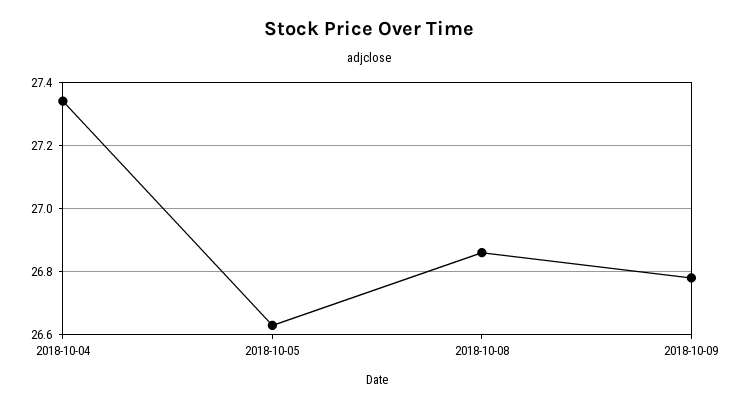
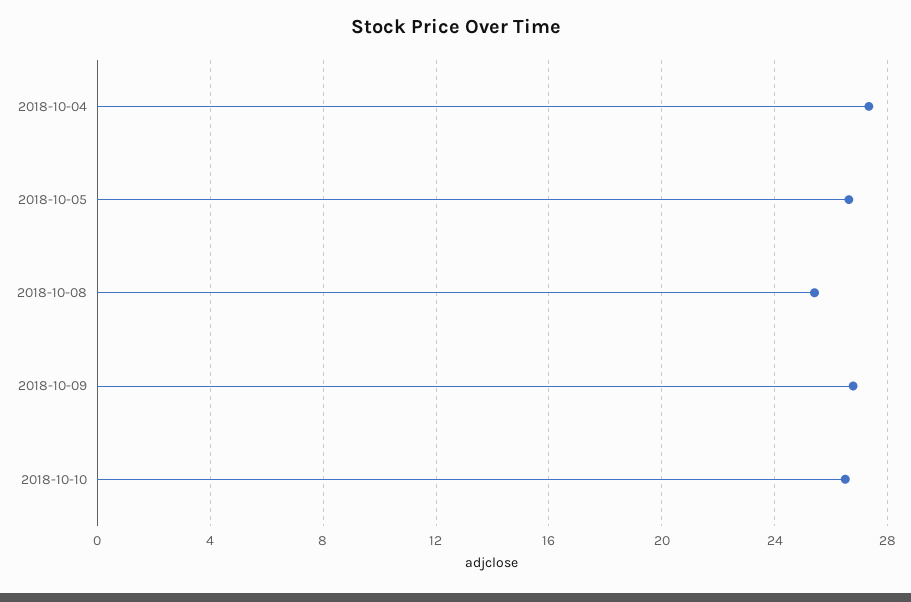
2018-10-08: 26.85 -> 25.5
2018-10-10: none -> 26.5

